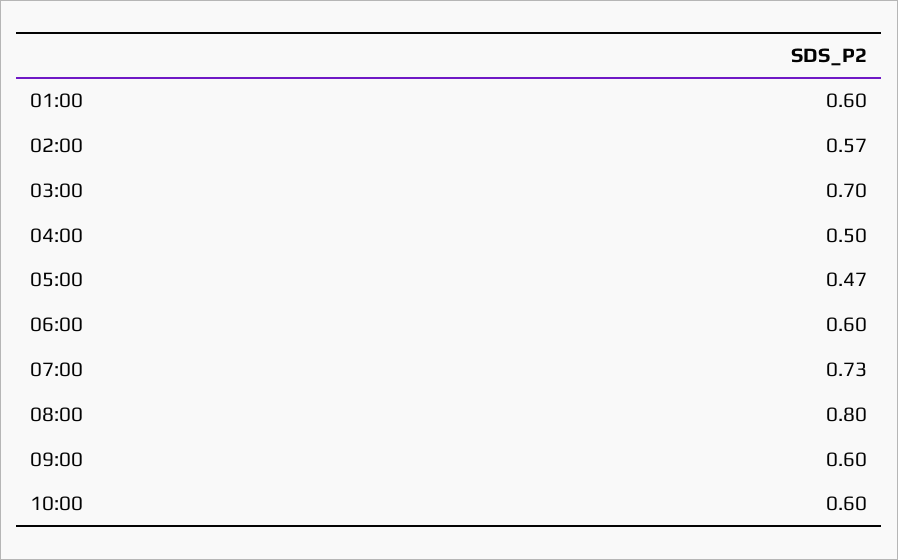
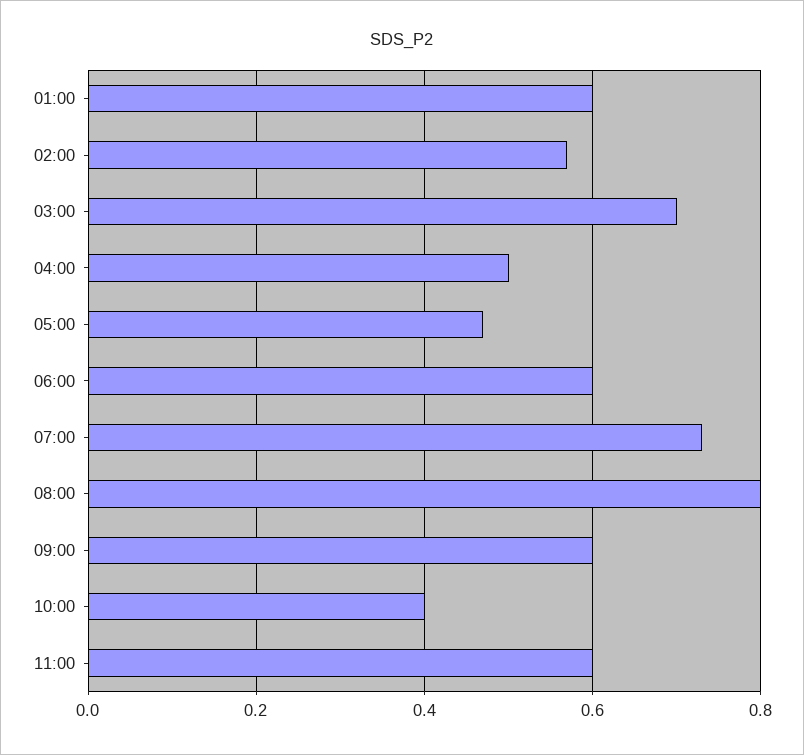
10:00: 0.6 -> 0.4
11:00: none -> 0.6

